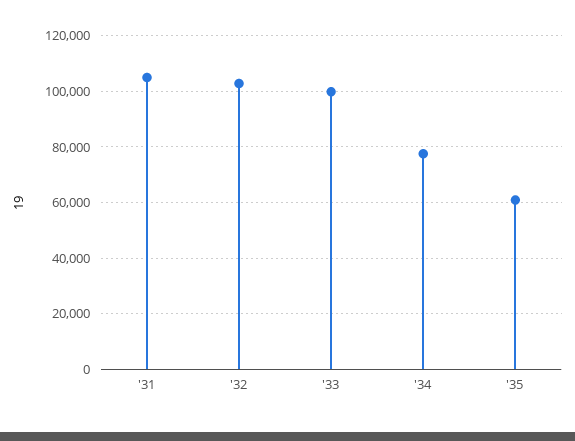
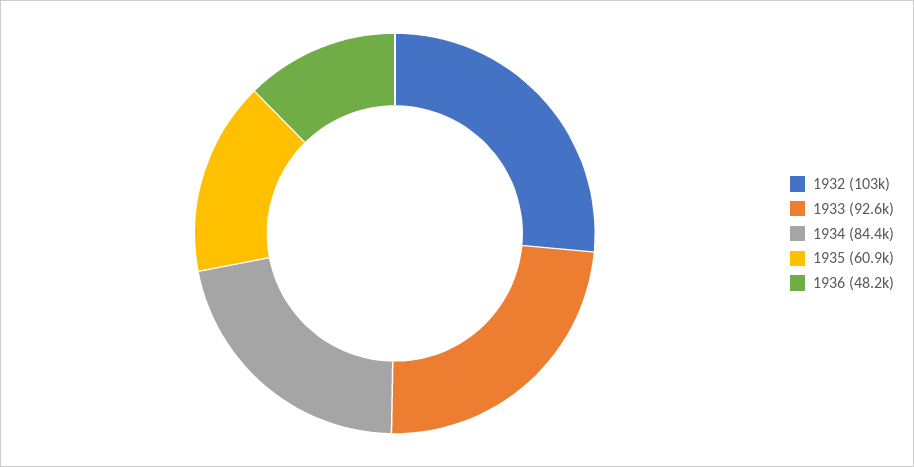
'31: 105000 -> none
'33: 100000 -> 92600
'34: 77500 -> 84400
1936: none -> 48200

